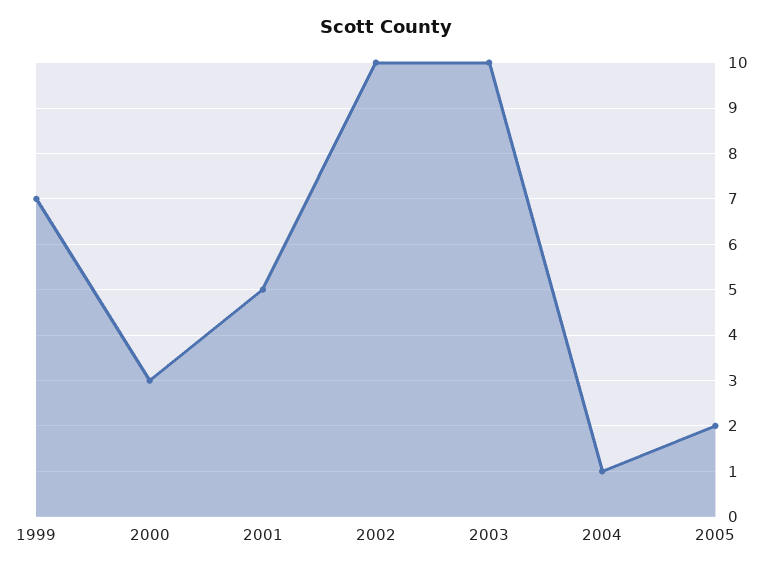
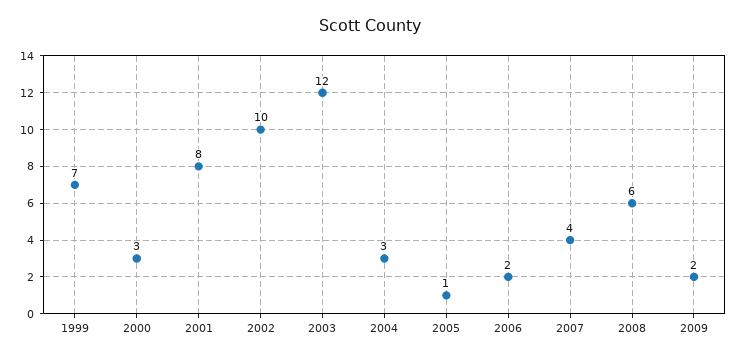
2001: 5 -> 8
2003: 10 -> 12
2004: 1 -> 3
2005: 2 -> 1
2006: none -> 2
2007: none -> 4
2008: none -> 6
2009: none -> 2

